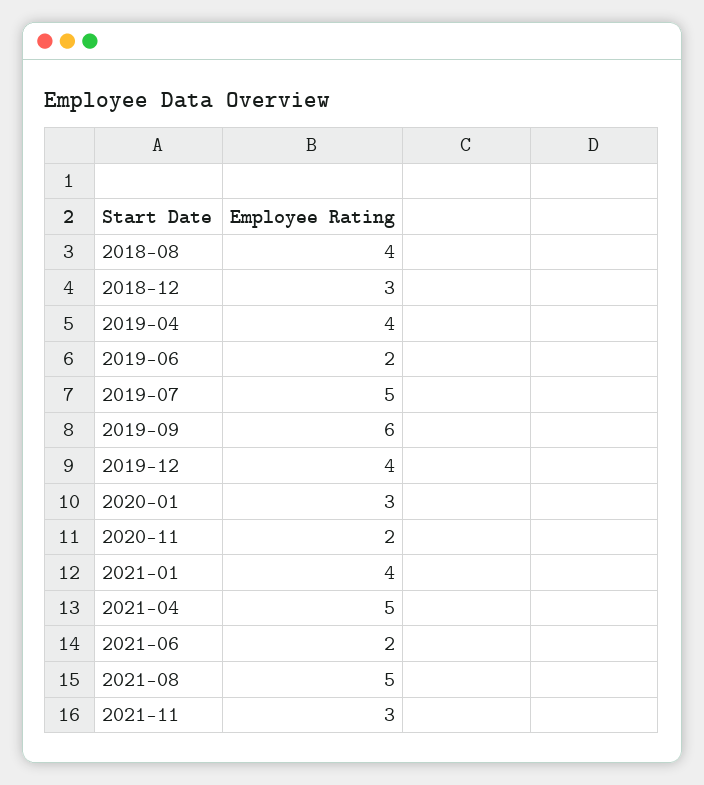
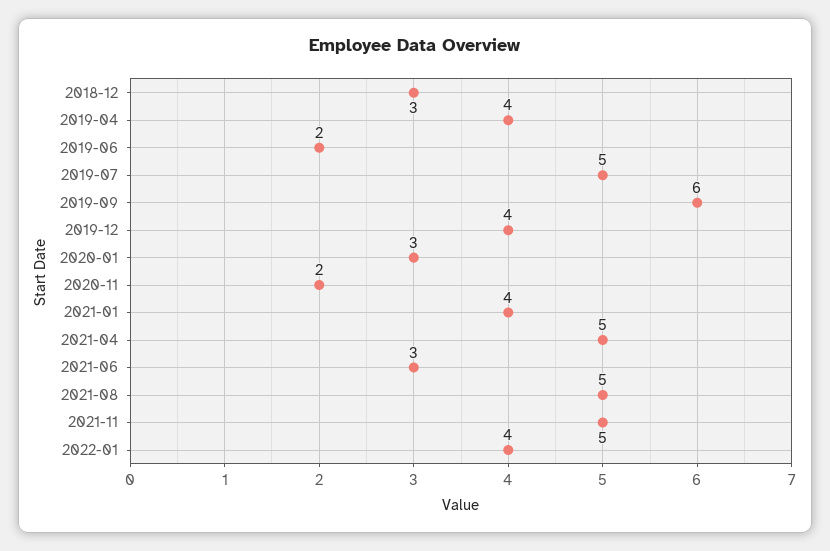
2018-08: 4 -> none
2021-06: 2 -> 3
2021-11: 3 -> 5
2022-01: none -> 4

